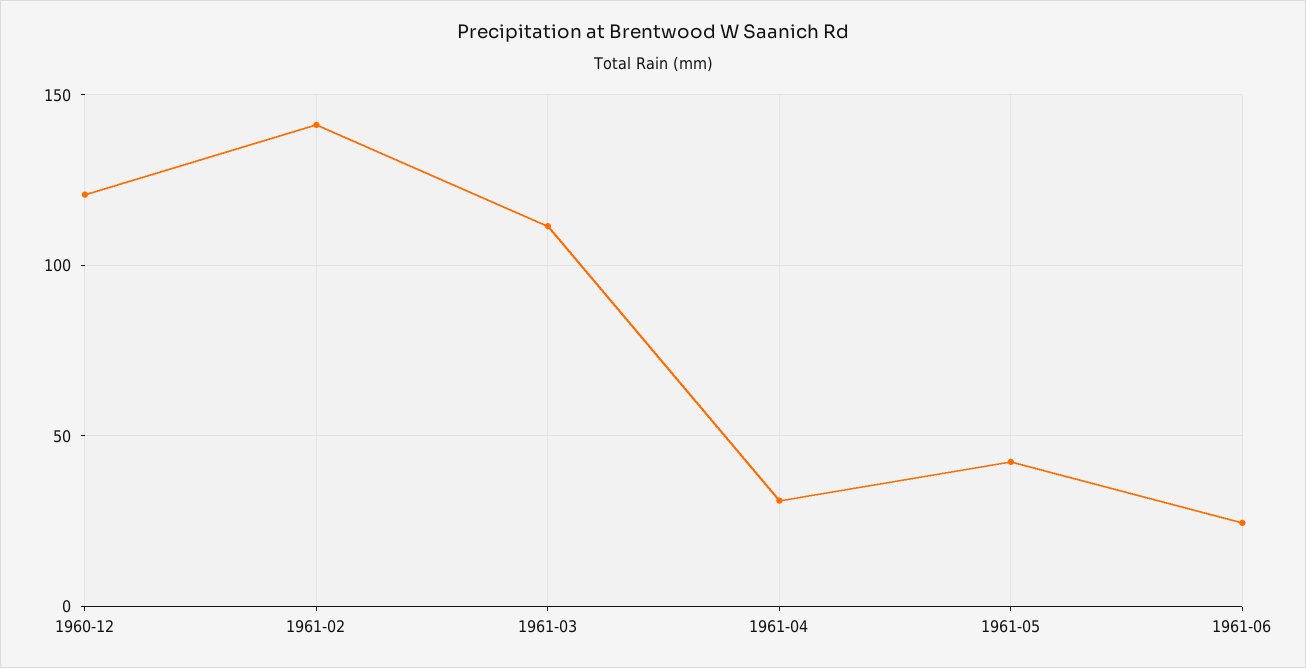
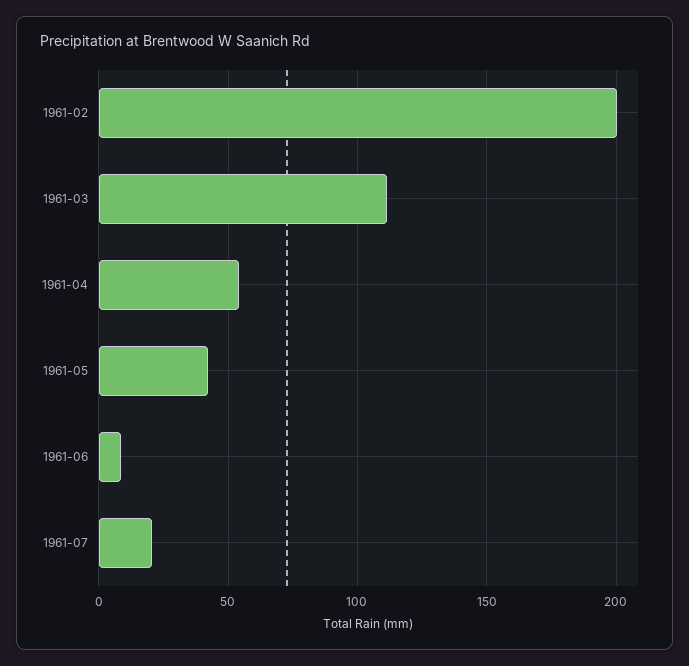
1960-12: 120 -> none
1961-02: 140 -> 200
1961-04: 30 -> 55
1961-06: 25 -> 10
1961-07: none -> 20

